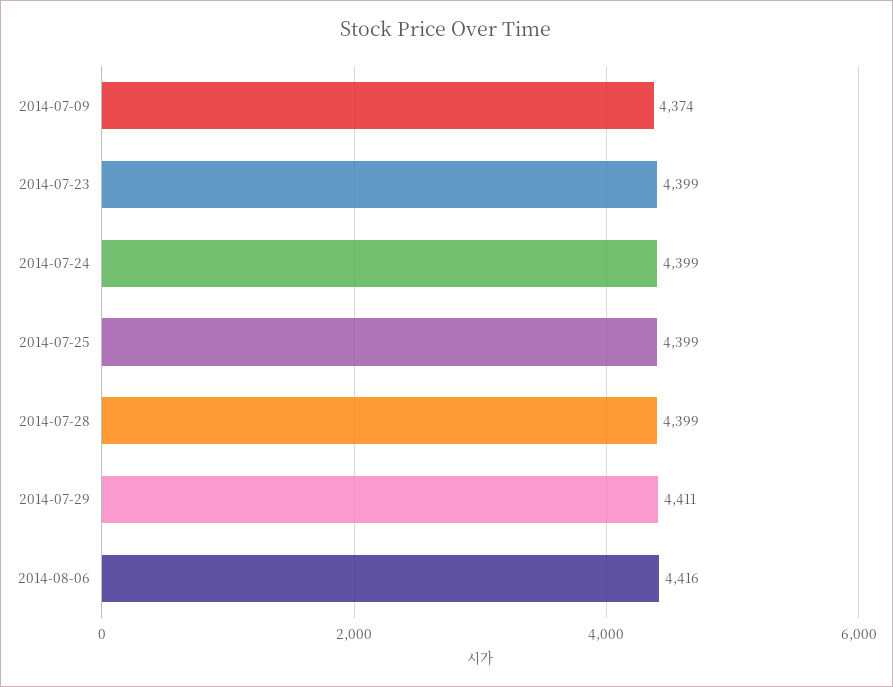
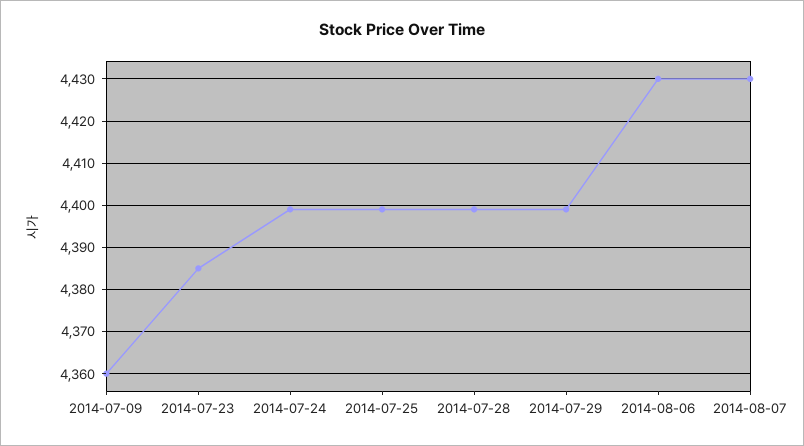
2014-07-09: 4374 -> 4360
2014-07-23: 4399 -> 4385
2014-07-29: 4411 -> 4400
2014-08-06: 4416 -> 4430
2014-08-07: none -> 4430

